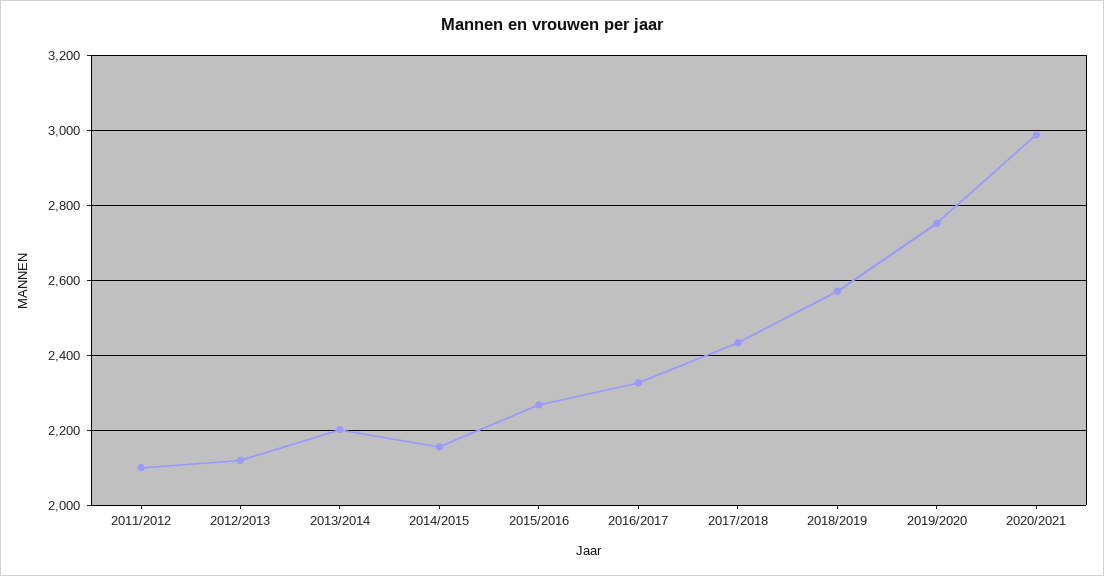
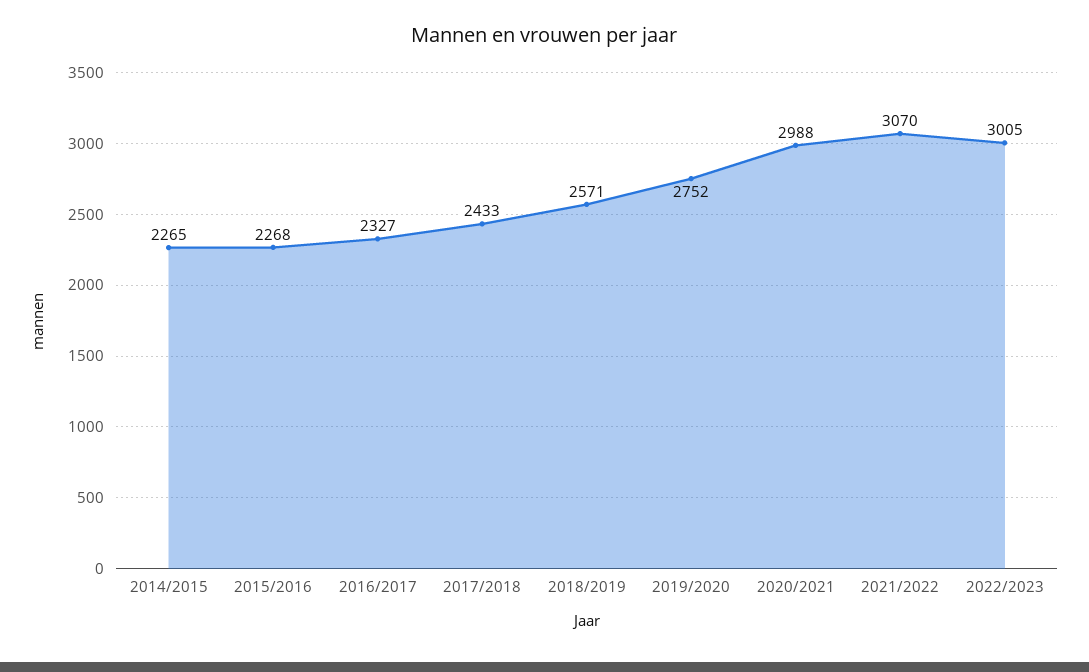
2011/2012: 2100 -> none
2012/2013: 2120 -> none
2013/2014: 2200 -> none
2014/2015: 2160 -> 2265
2021/2022: none -> 3070
2022/2023: none -> 3005

